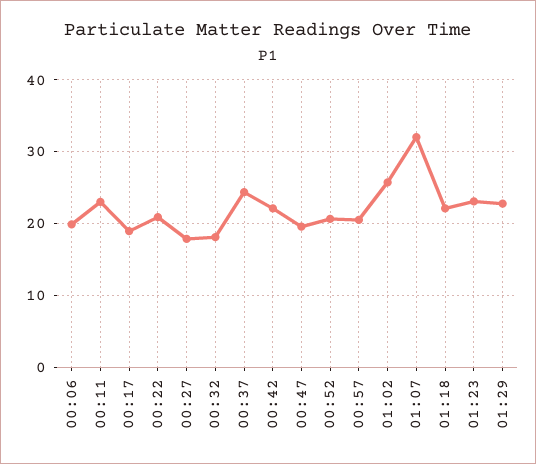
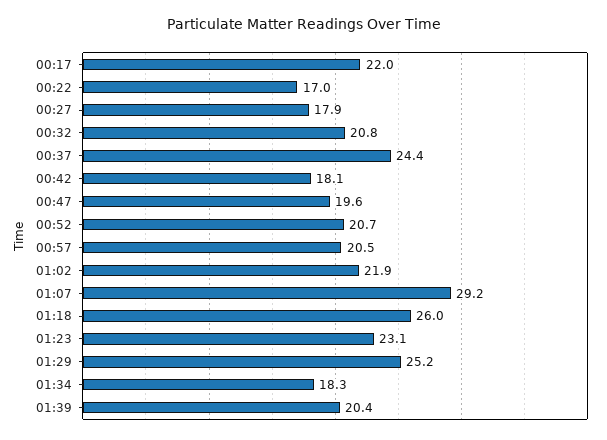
00:06: 20 -> none
00:11: 23 -> none
00:17: 19 -> 22
00:22: 21 -> 17
00:32: 18 -> 20.8
00:42: 22 -> 18.1
01:02: 26 -> 21.9
01:07: 32 -> 29.2
01:18: 22 -> 26
01:29: 23 -> 25.2
01:34: none -> 18.3
01:39: none -> 20.4

